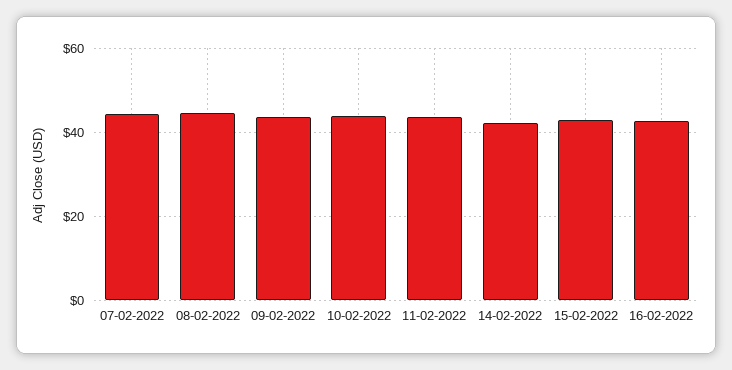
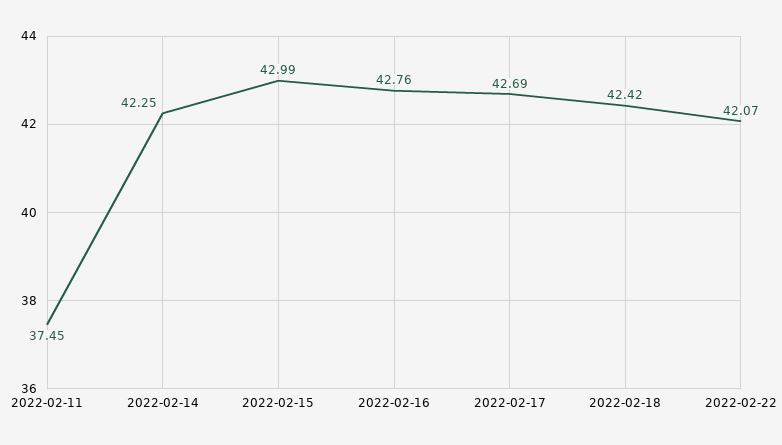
07-02-2022: 44 -> none
08-02-2022: 44 -> none
09-02-2022: 44 -> none
10-02-2022: 44 -> none
11-02-2022: 44 -> 37.45
2022-02-17: none -> 42.69
2022-02-18: none -> 42.42
2022-02-22: none -> 42.07

